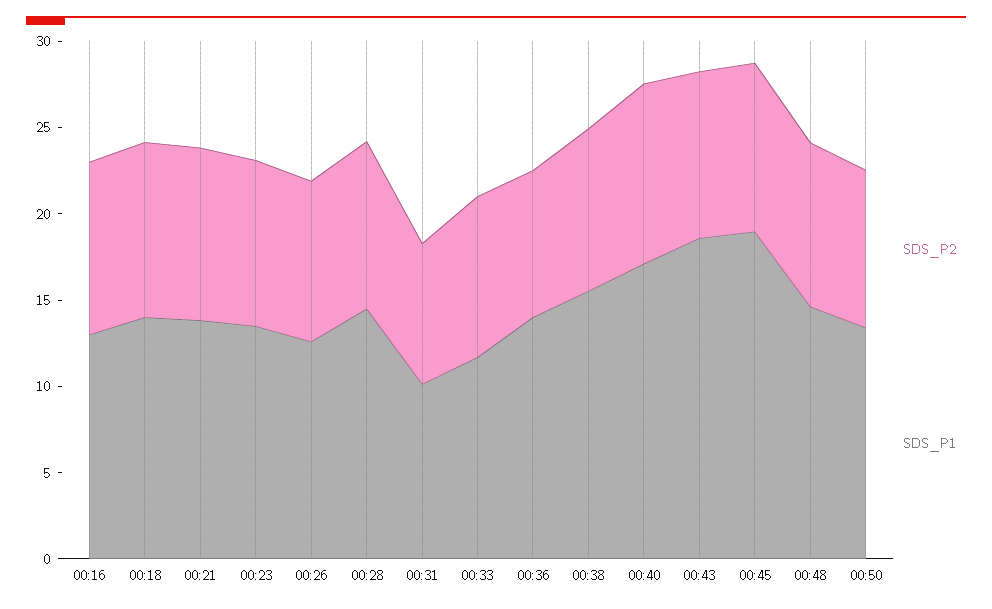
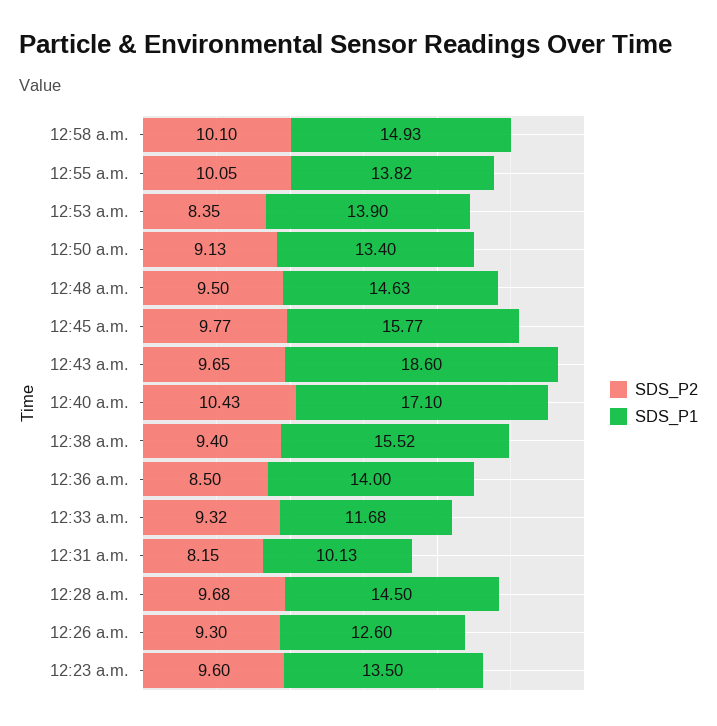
SDS_P2, 00:16: 10 -> none
SDS_P1, 00:16: 13 -> none
SDS_P2, 00:18: 10 -> none
SDS_P1, 00:18: 14 -> none
SDS_P2, 00:21: 10 -> none
SDS_P1, 00:21: 14 -> none
SDS_P1, 00:45: 19 -> 15.77
SDS_P2, 12:58 a.m.: none -> 10.1
SDS_P1, 12:58 a.m.: none -> 14.93
SDS_P2, 12:55 a.m.: none -> 10.05
SDS_P1, 12:55 a.m.: none -> 13.82
SDS_P2, 12:53 a.m.: none -> 8.35
SDS_P1, 12:53 a.m.: none -> 13.9

